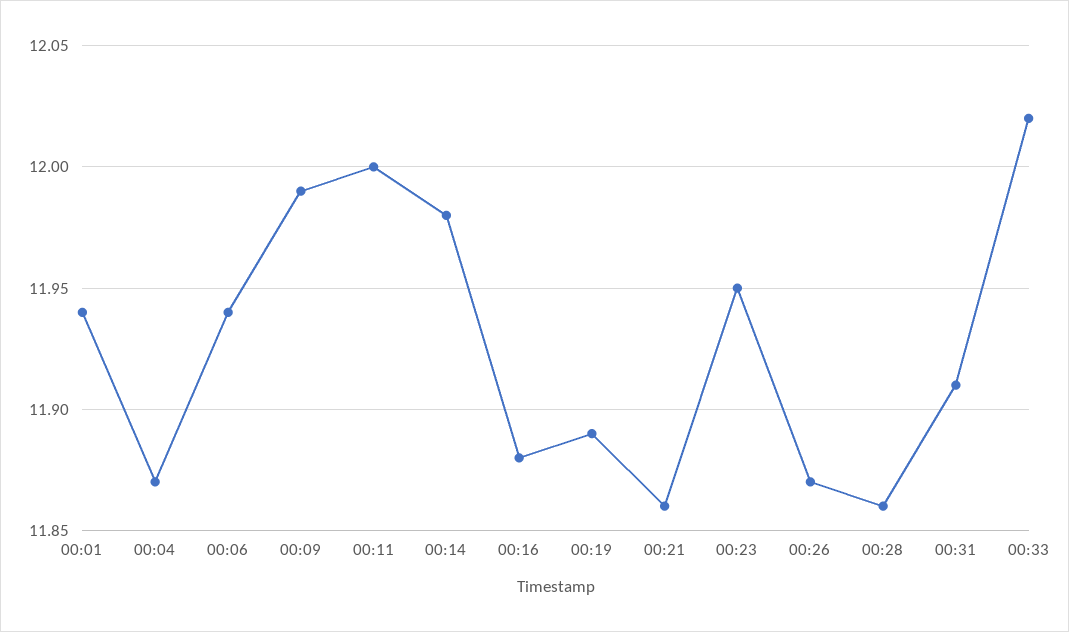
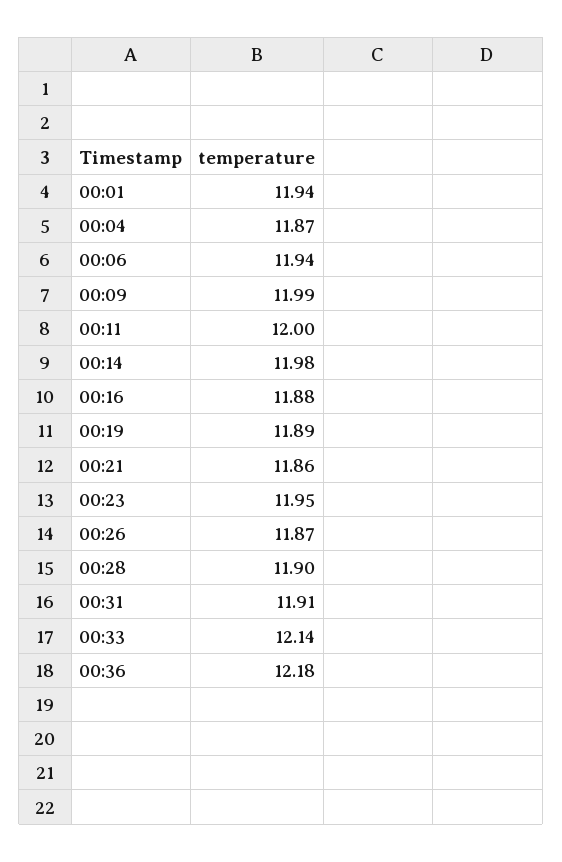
00:28: 11.86 -> 11.9
00:33: 12.02 -> 12.14
00:36: none -> 12.18

